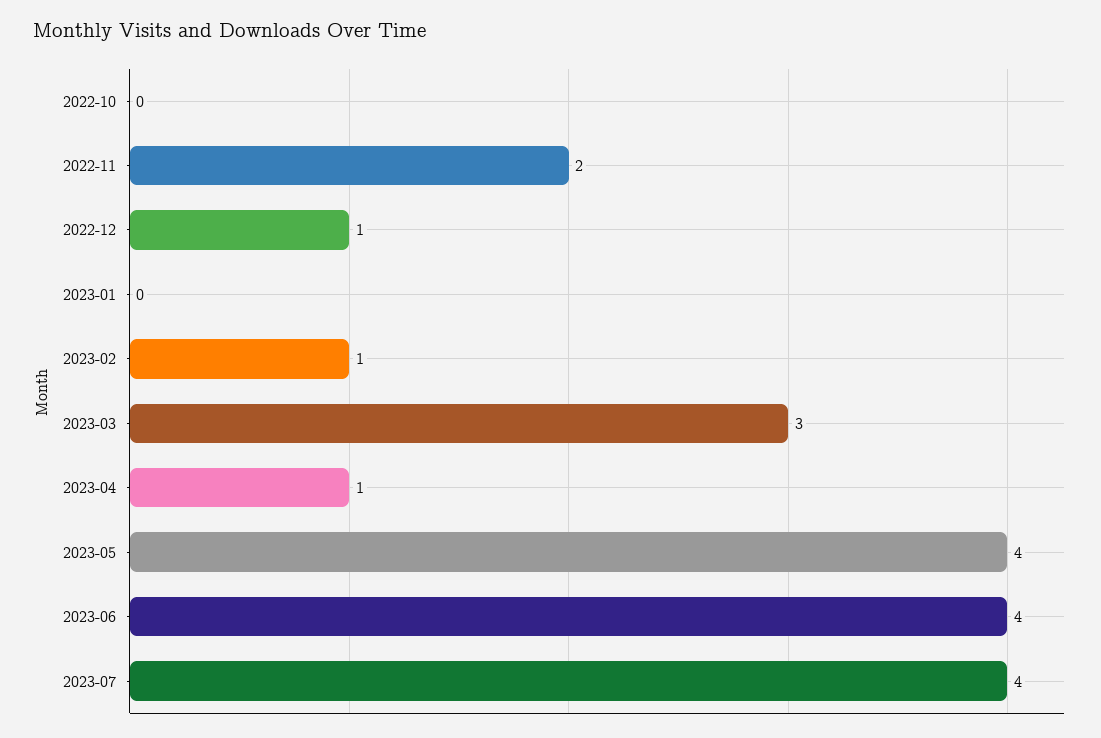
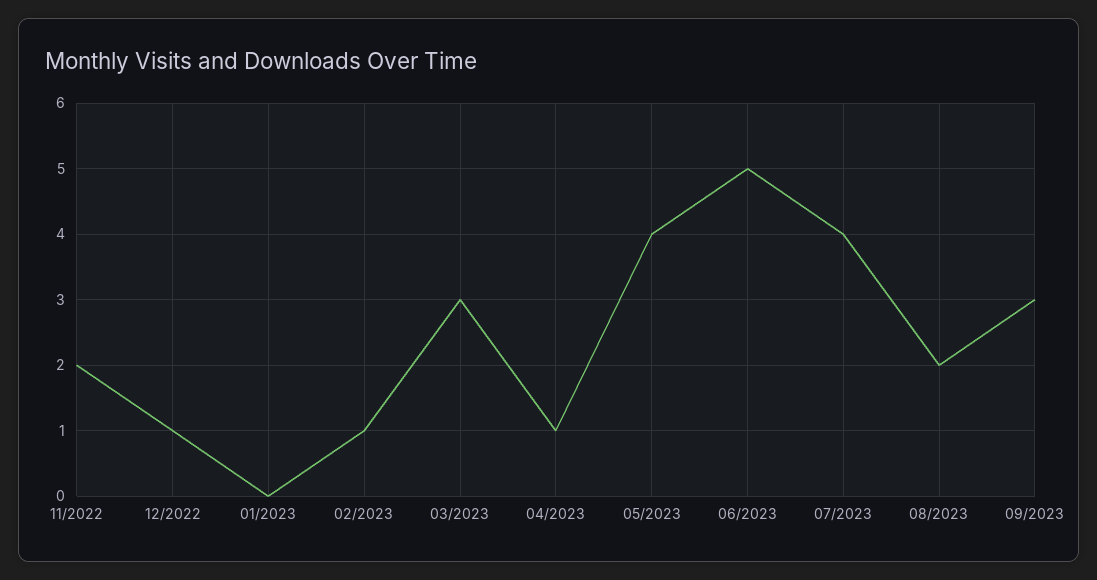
2022-10: 0 -> none
2023-06: 4 -> 5
08/2023: none -> 2
09/2023: none -> 3

